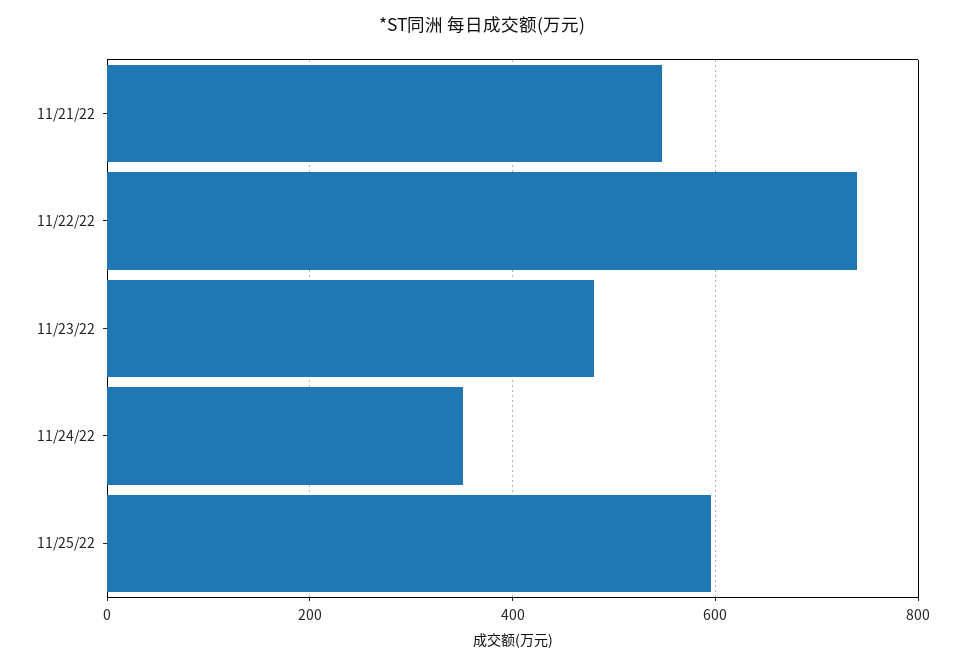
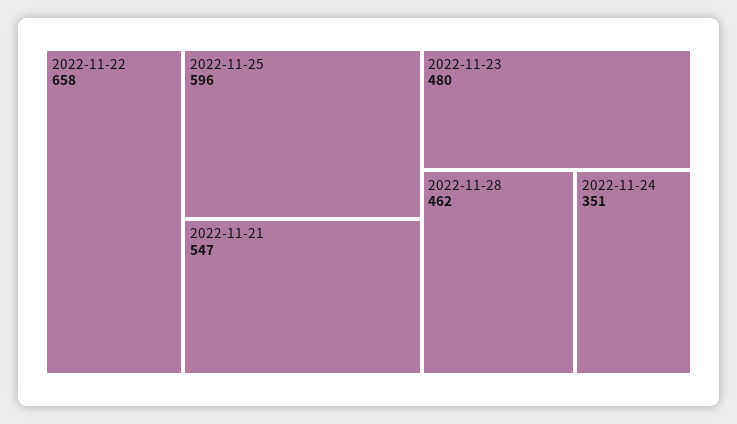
11/22/22: 740 -> 658
2022-11-28: none -> 462

